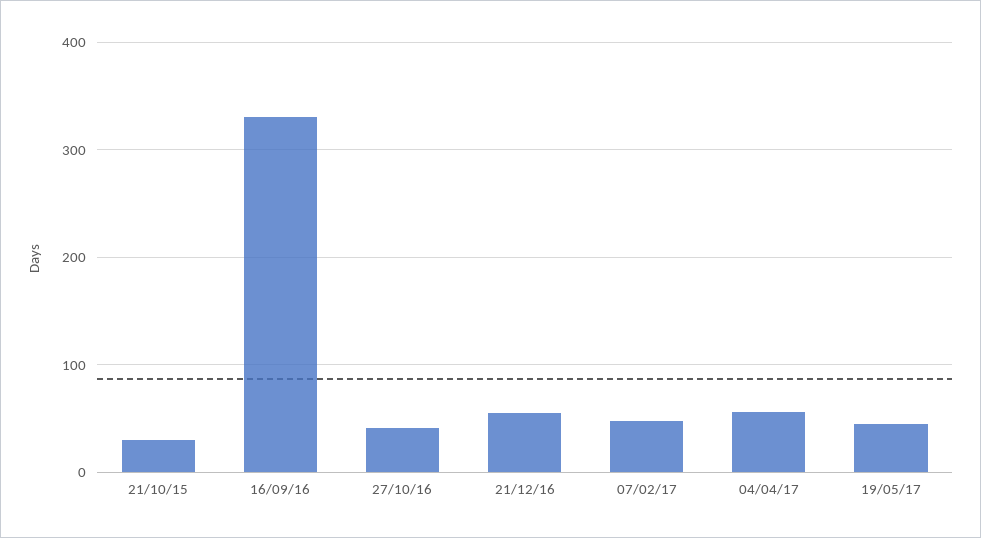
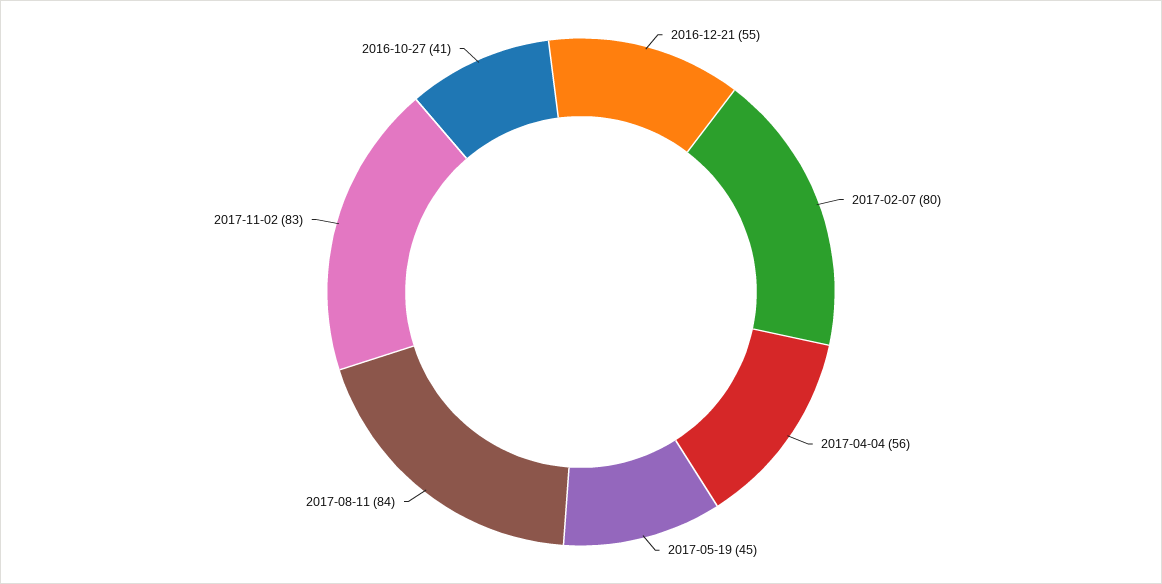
21/10/15: 30 -> none
16/09/16: 330 -> none
07/02/17: 50 -> 80
2017-08-11: none -> 84
2017-11-02: none -> 83

